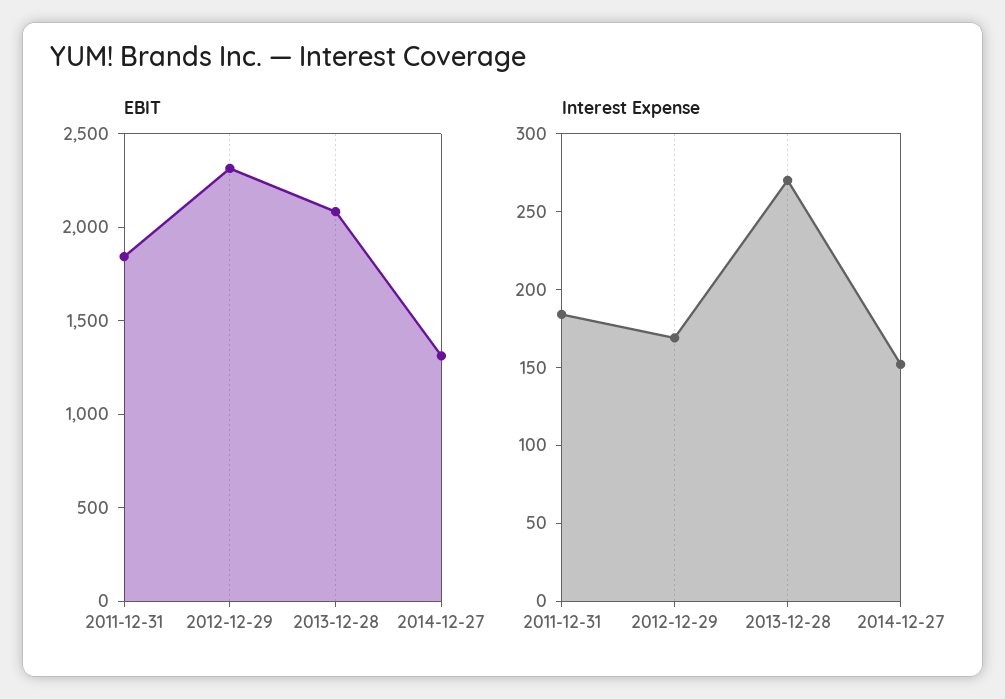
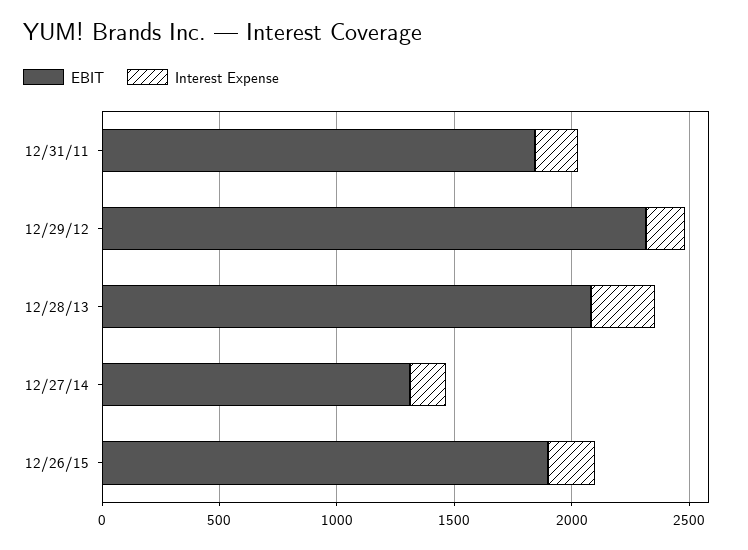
EBIT, 12/26/15: none -> 1900
Interest Expense, 12/26/15: none -> 200

